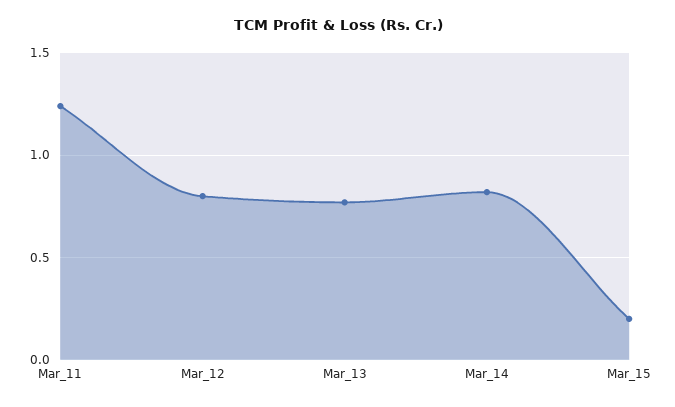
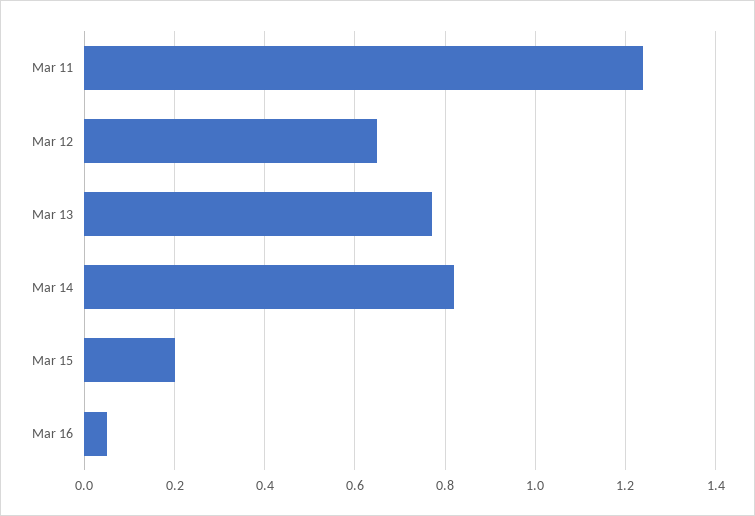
Mar_12: 0.8 -> 0.65
Mar 16: none -> 0.05

